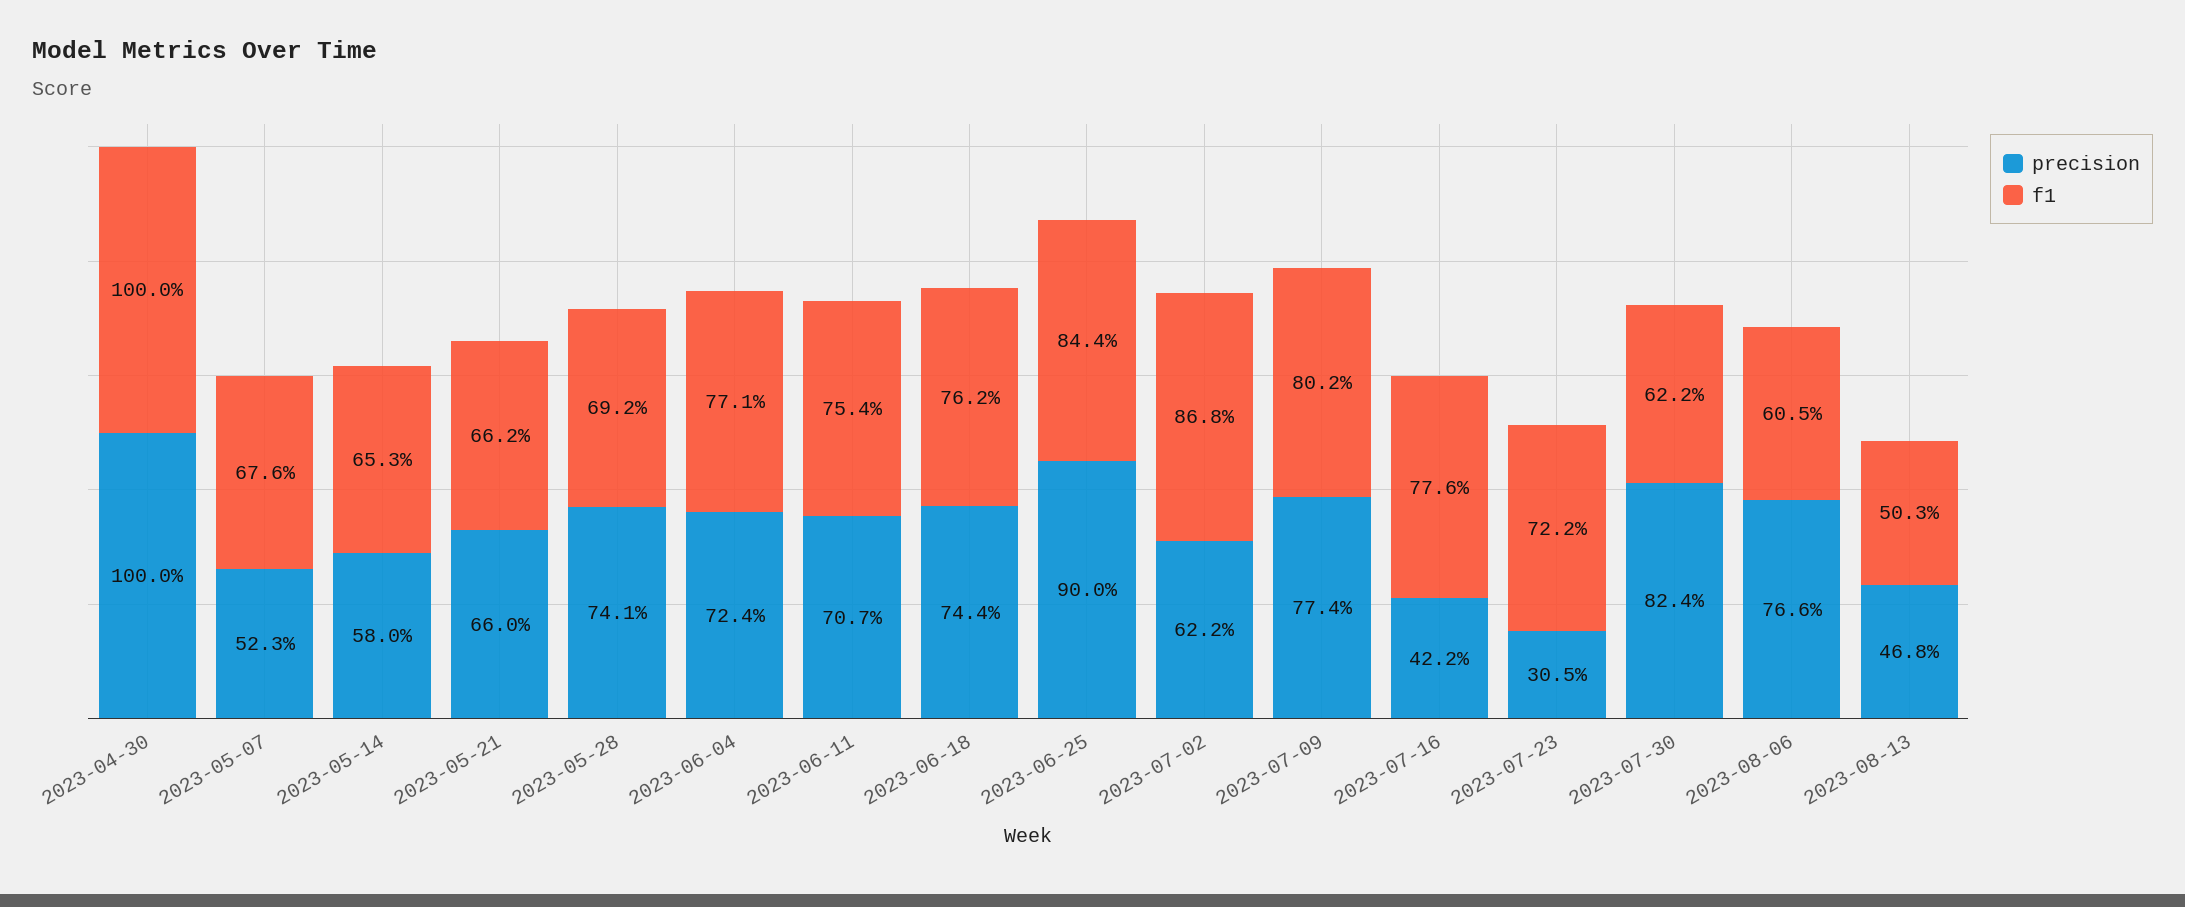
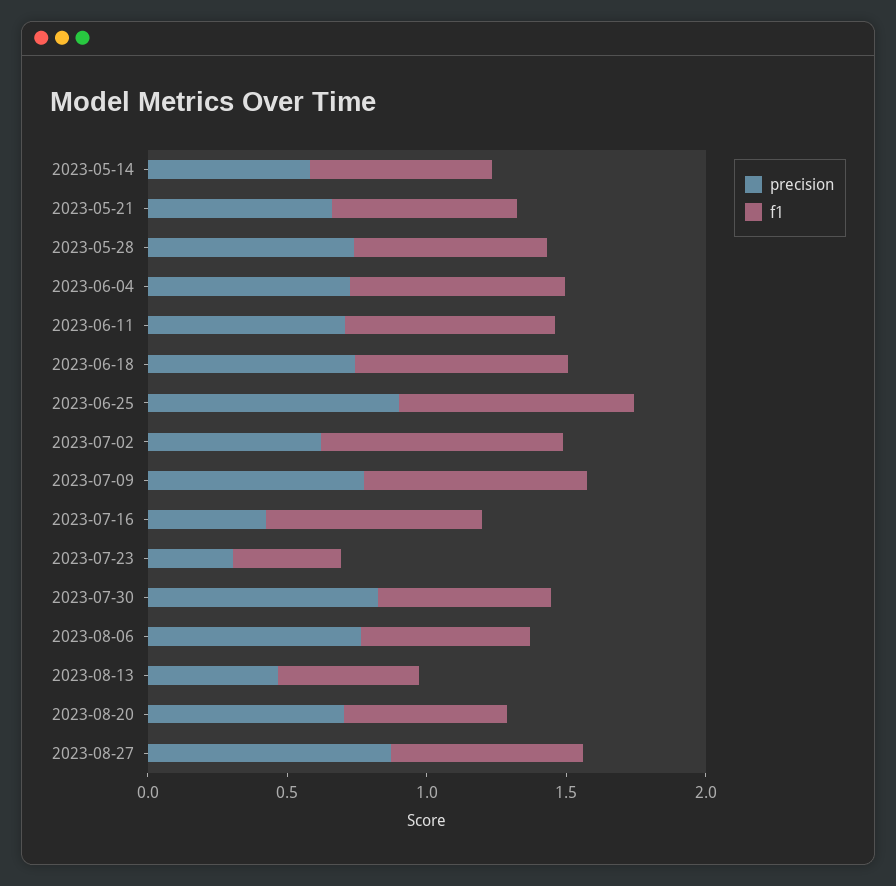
precision, 2023-04-30: 1 -> none
f1, 2023-04-30: 1 -> none
precision, 2023-05-07: 0.523 -> none
f1, 2023-05-07: 0.676 -> none
f1, 2023-07-23: 0.722 -> 0.4
precision, 2023-08-20: none -> 0.7
f1, 2023-08-20: none -> 0.6
precision, 2023-08-27: none -> 0.9
f1, 2023-08-27: none -> 0.7

